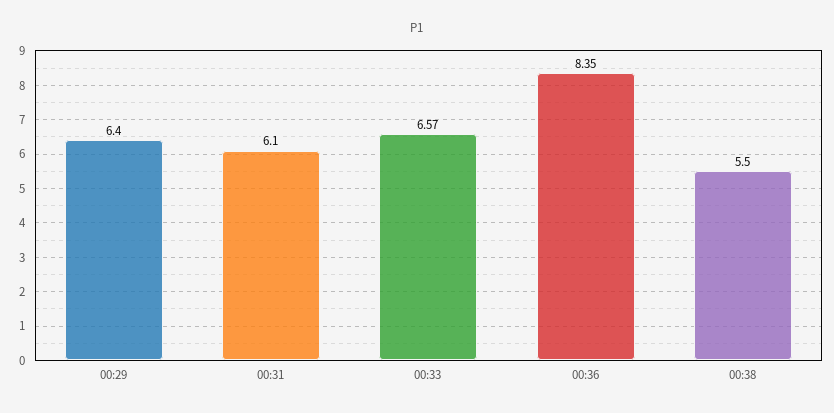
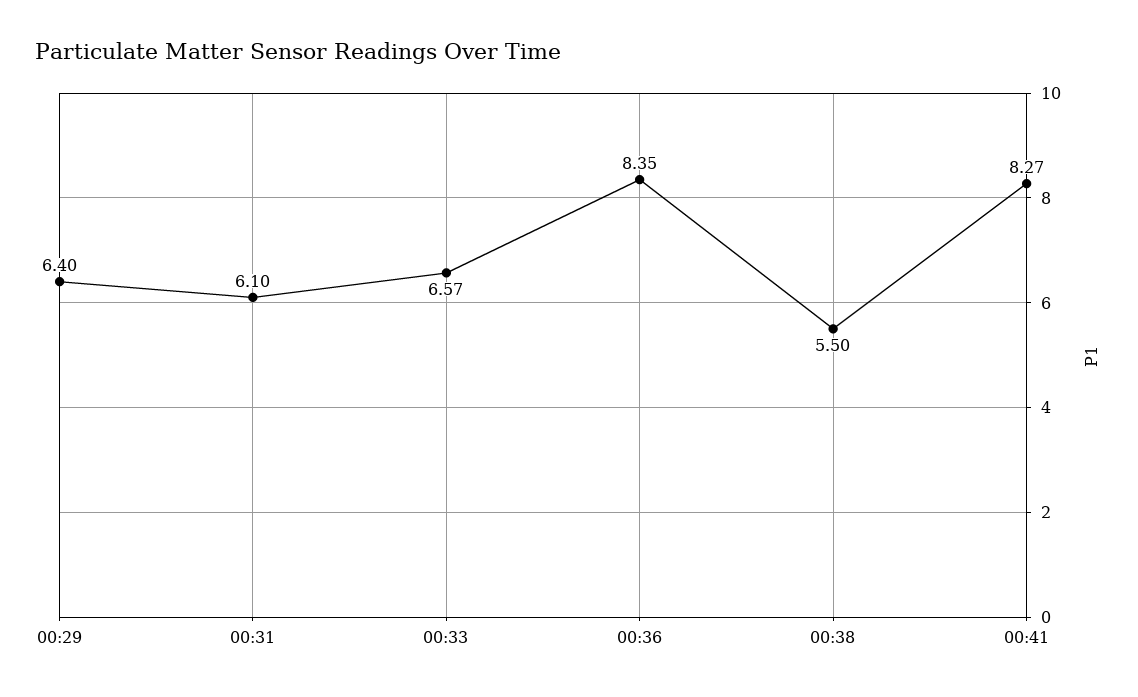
00:41: none -> 8.27

